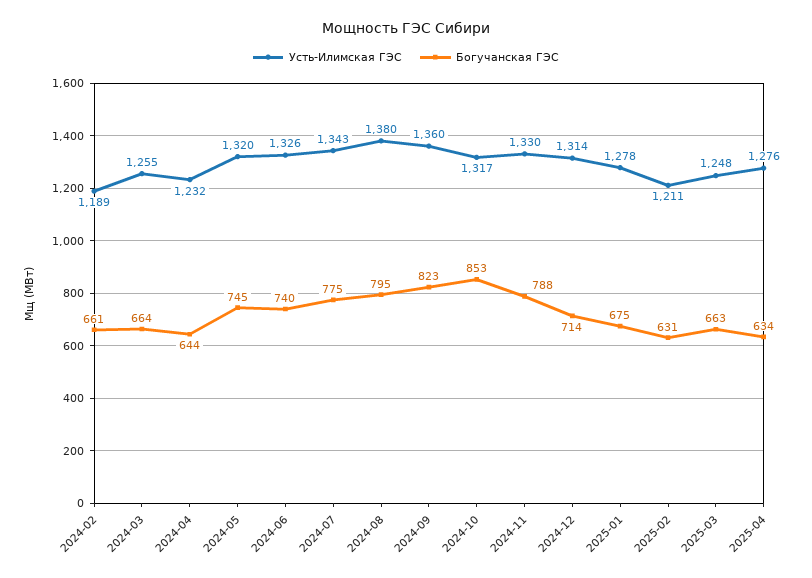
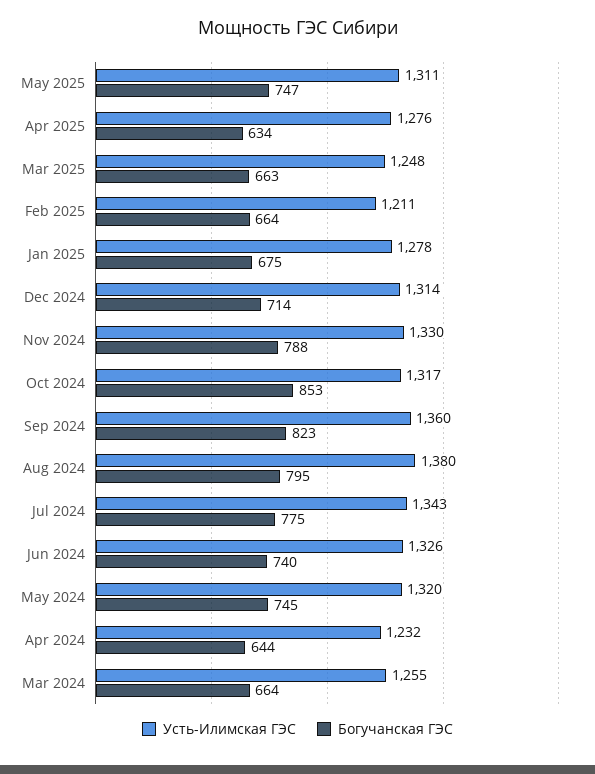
Усть-Илимская ГЭС, 2024-02: 1189 -> none
Богучанская ГЭС, 2024-02: 661 -> none
Богучанская ГЭС, 2025-02: 631 -> 664
Усть-Илимская ГЭС, May 2025: none -> 1311
Богучанская ГЭС, May 2025: none -> 747

